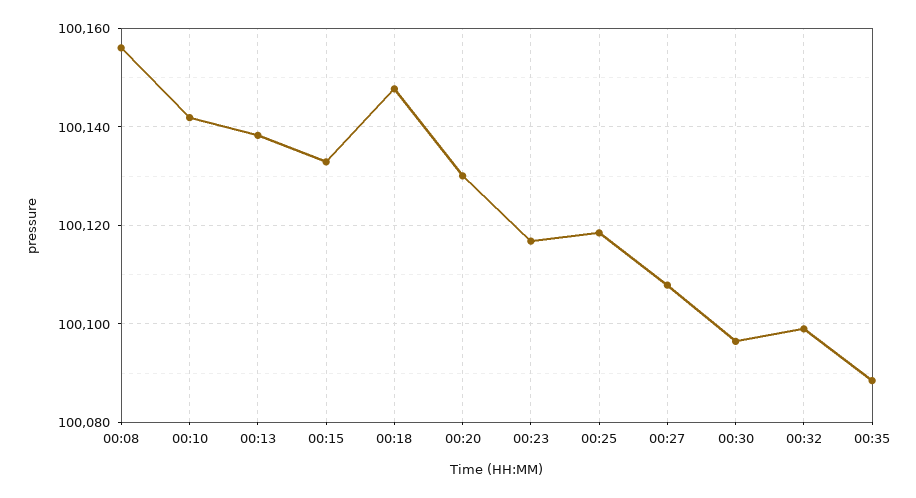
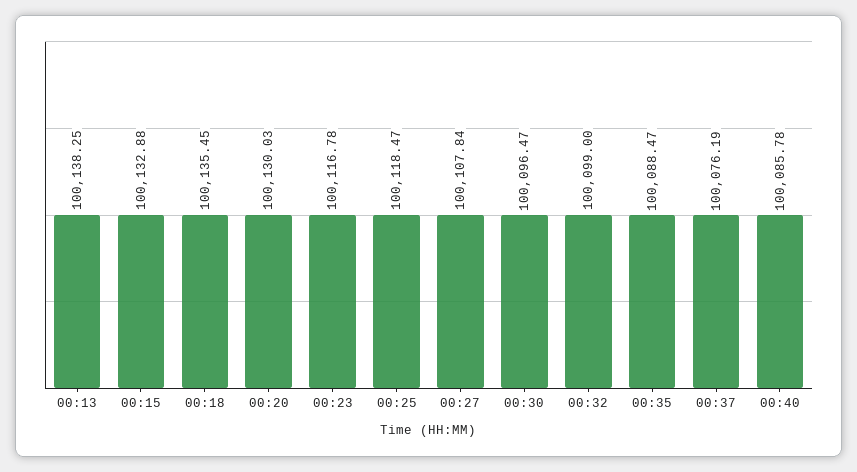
00:08: 100156 -> none
00:10: 100142 -> none
00:18: 100148 -> 100135.45
00:37: none -> 100076.19
00:40: none -> 100085.78

